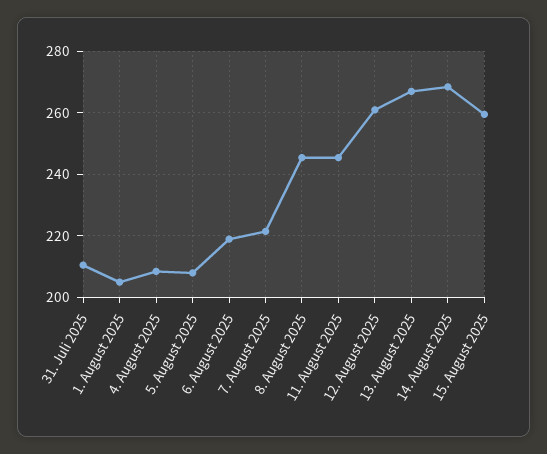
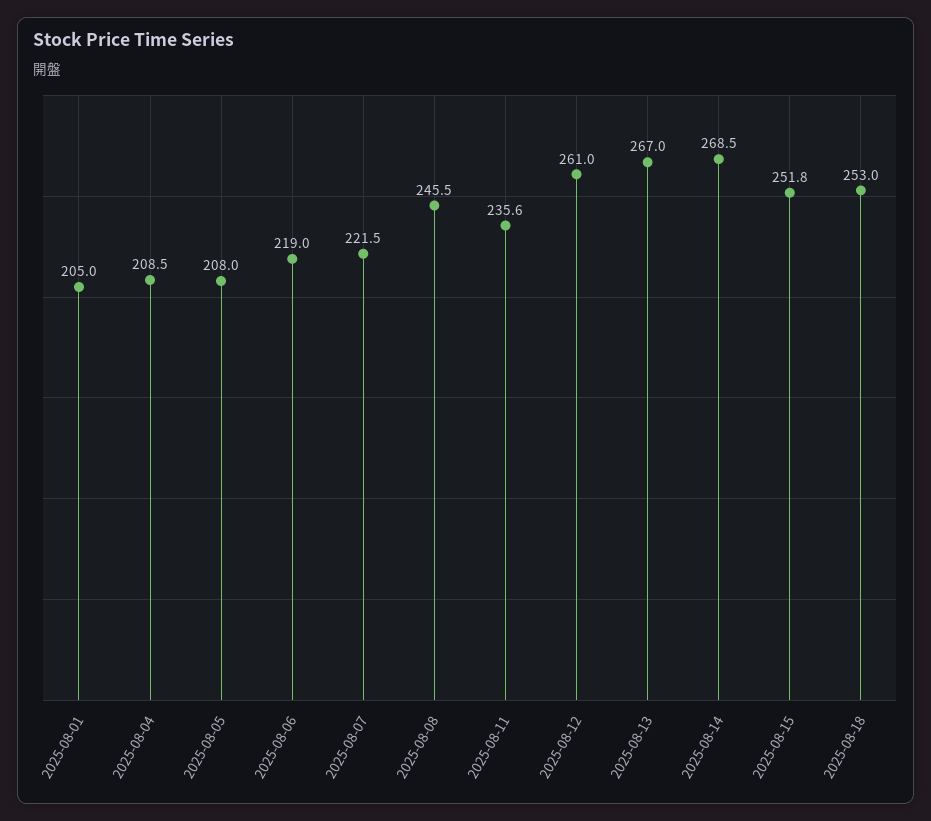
31. Juli 2025: 210 -> none
11. August 2025: 246 -> 235.6
15. August 2025: 260 -> 251.8
2025-08-18: none -> 253

